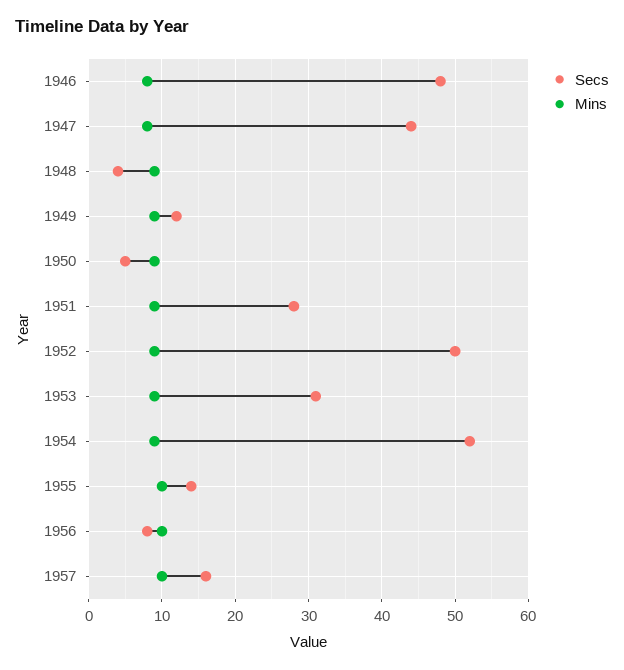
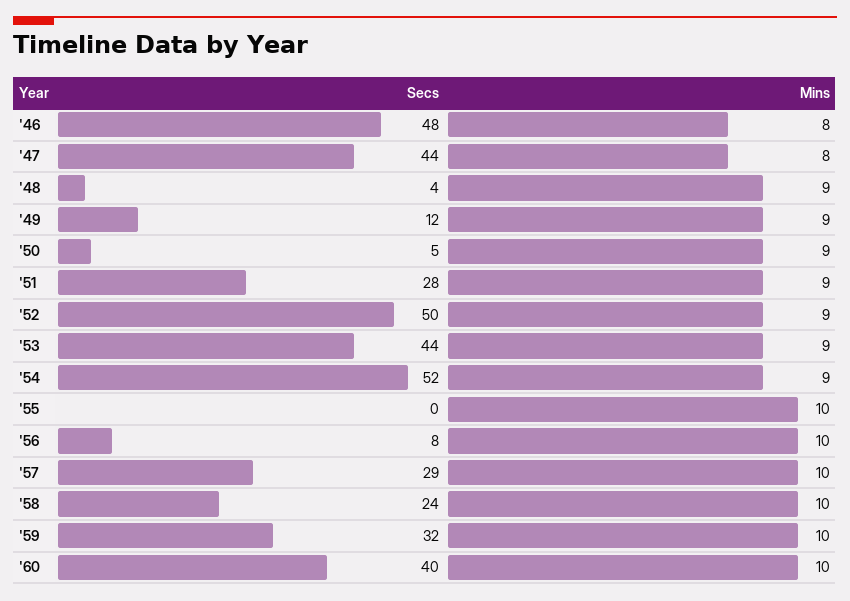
Secs, 1953: 31 -> 44
Secs, 1955: 14 -> 0
Secs, 1957: 16 -> 29
Secs, '58: none -> 24
Mins, '58: none -> 10
Secs, '59: none -> 32
Mins, '59: none -> 10
Secs, '60: none -> 40
Mins, '60: none -> 10

